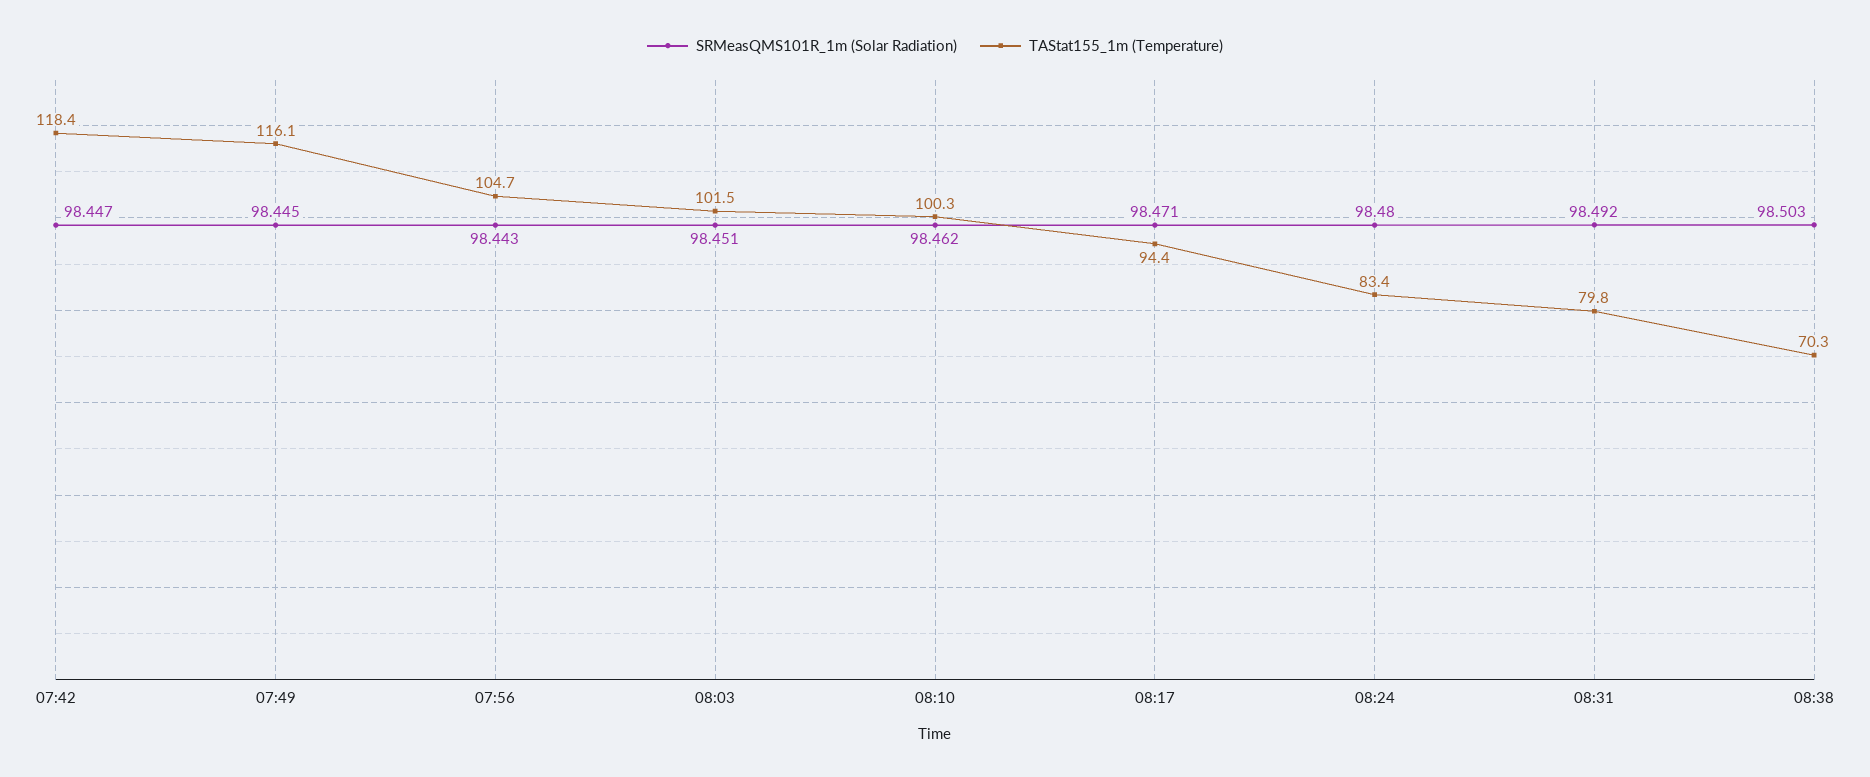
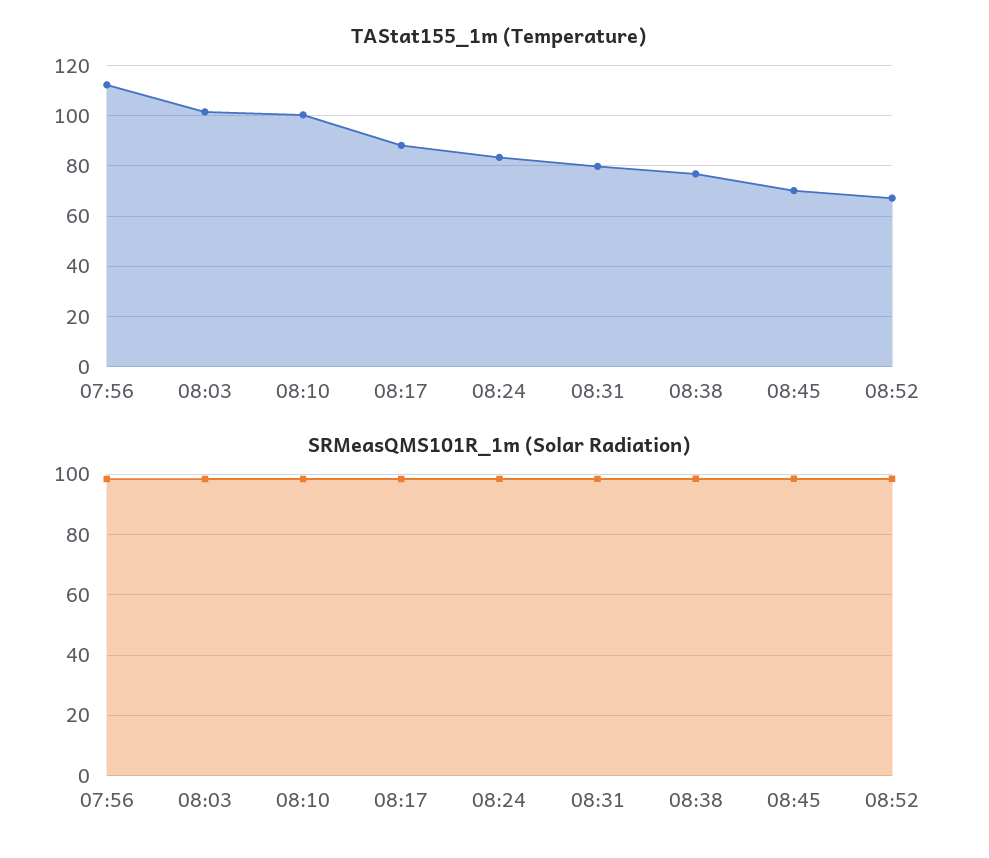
SRMeasQMS101R_1m (Solar Radiation), 07:42: 98.447 -> none
TAStat155_1m (Temperature), 07:42: 118.4 -> none
SRMeasQMS101R_1m (Solar Radiation), 07:49: 98.445 -> none
TAStat155_1m (Temperature), 07:49: 116.1 -> none
TAStat155_1m (Temperature), 07:56: 104.7 -> 112.5
TAStat155_1m (Temperature), 08:17: 94.4 -> 87.5
TAStat155_1m (Temperature), 08:38: 70.3 -> 77.5
TAStat155_1m (Temperature), 08:45: none -> 70
TAStat155_1m (Temperature), 08:52: none -> 67.5
SRMeasQMS101R_1m (Solar Radiation), 08:45: none -> 98
SRMeasQMS101R_1m (Solar Radiation), 08:52: none -> 98

